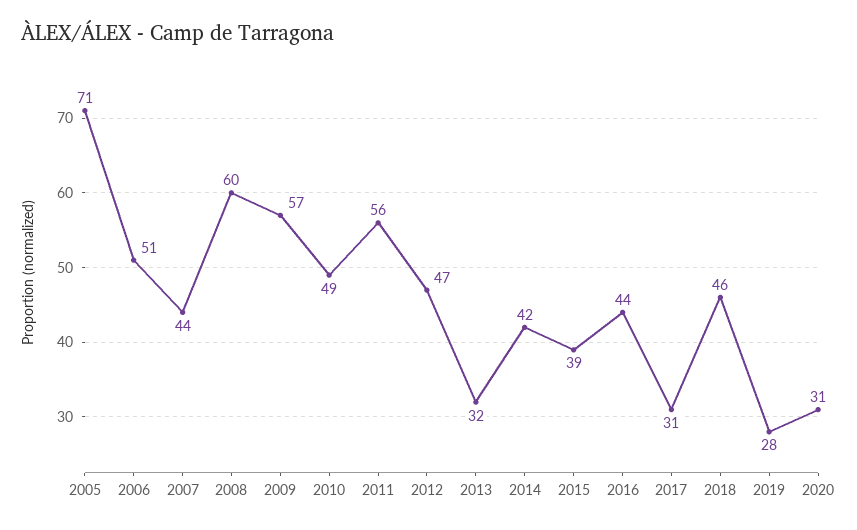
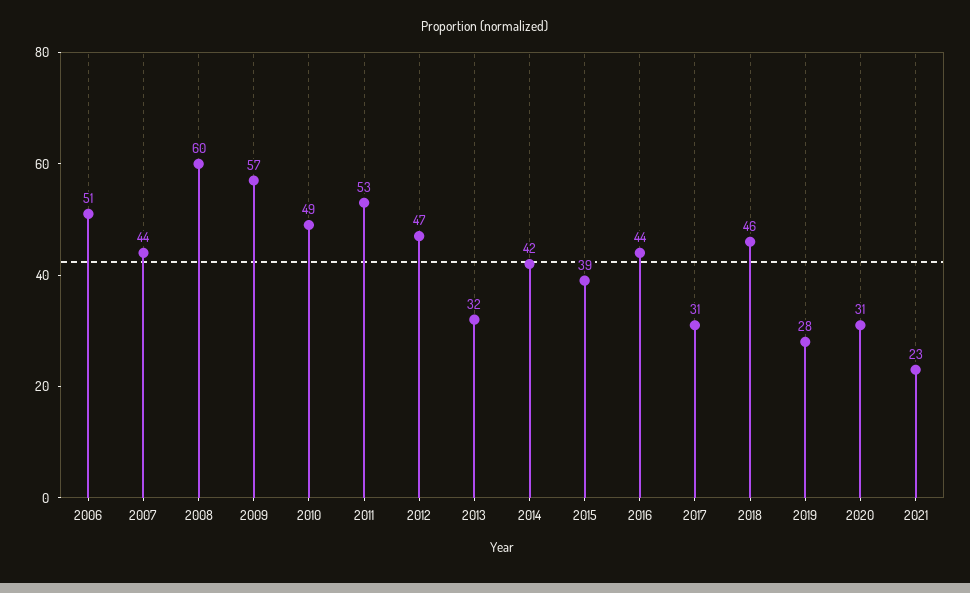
2005: 71 -> none
2011: 56 -> 53
2021: none -> 23

